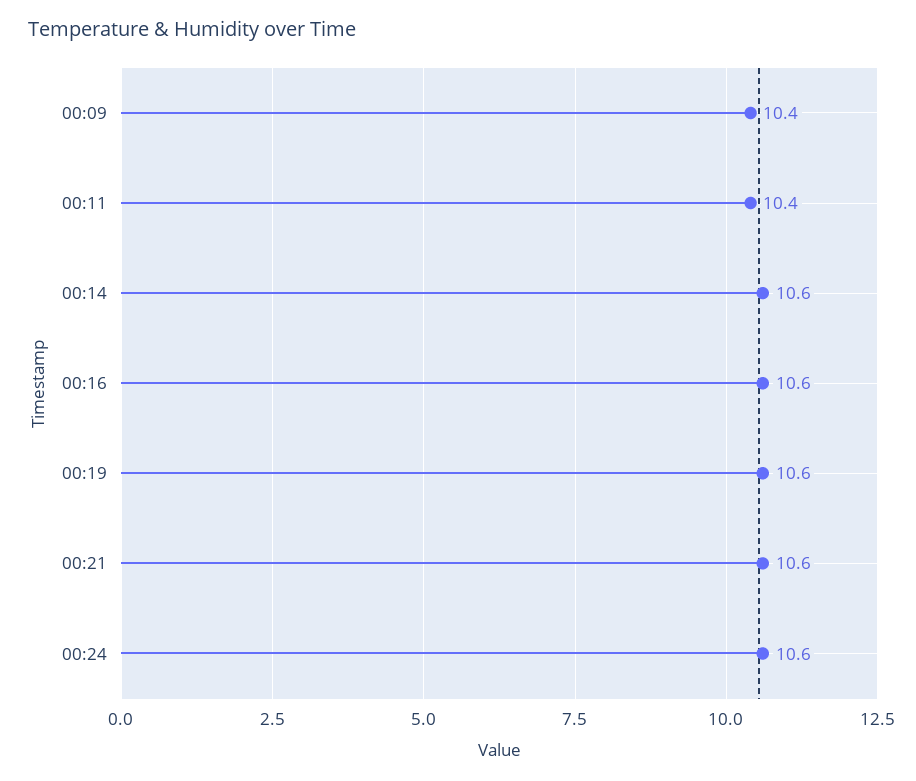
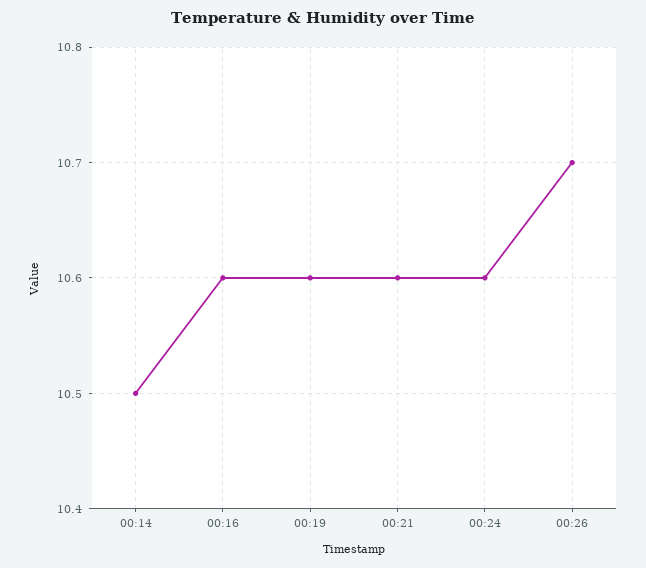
00:09: 10.4 -> none
00:11: 10.4 -> none
00:14: 10.6 -> 10.5
00:26: none -> 10.7

